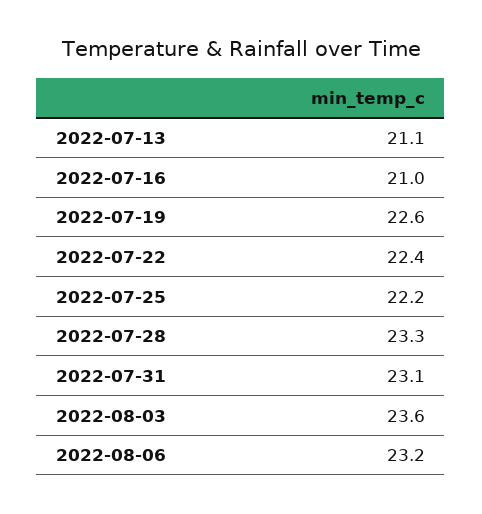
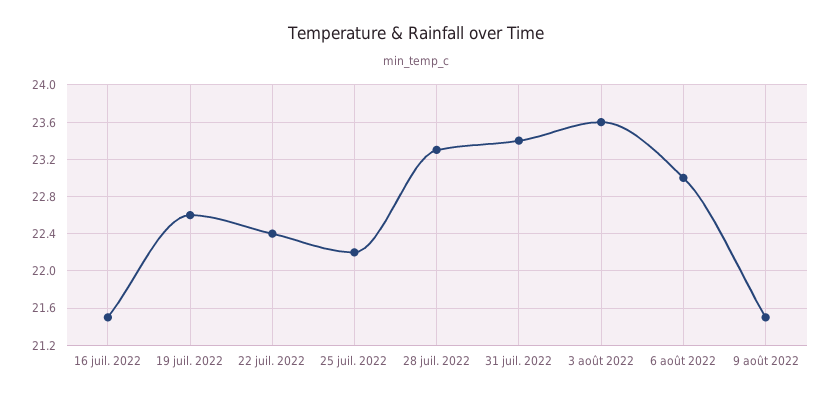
2022-07-13: 21.1 -> none
2022-07-16: 21 -> 21.5
2022-07-31: 23.1 -> 23.4
2022-08-06: 23.2 -> 23
9 août 2022: none -> 21.5

